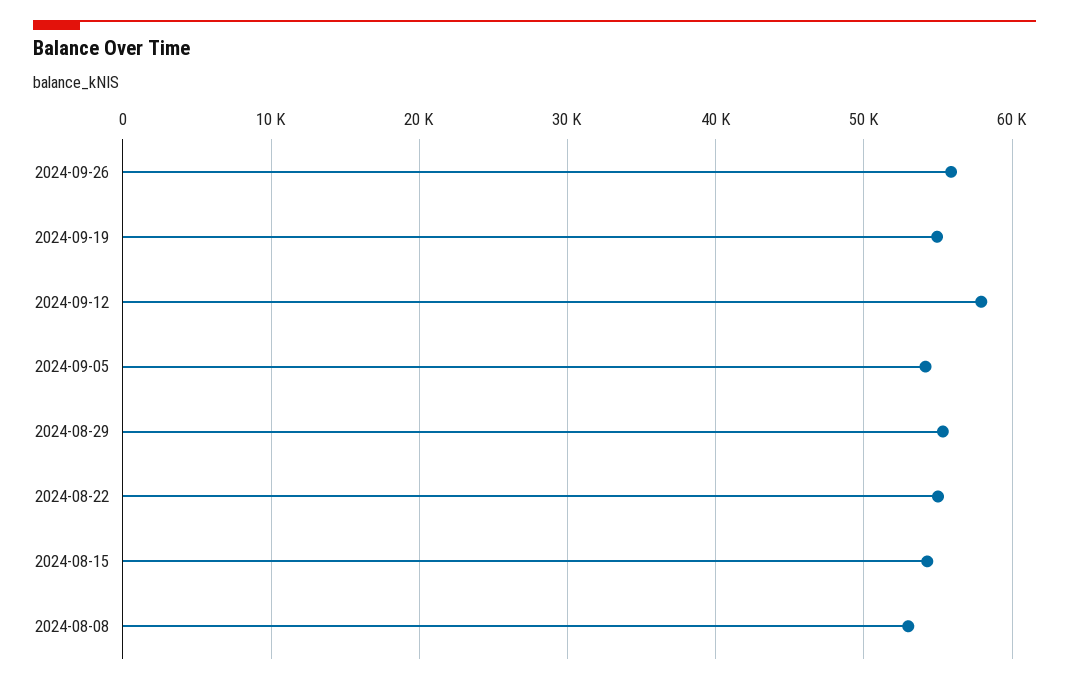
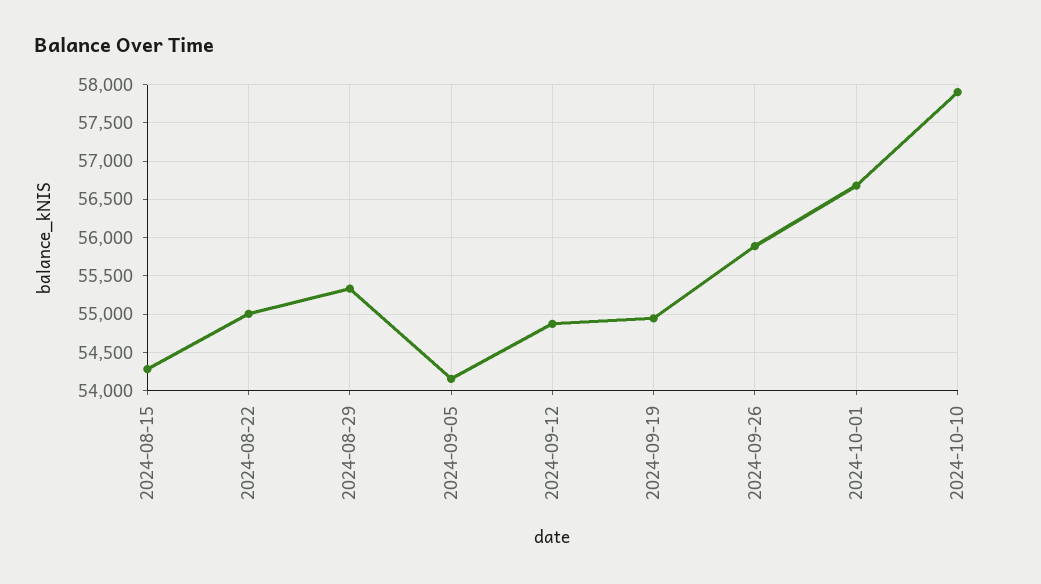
2024-09-12: 58000 -> 54900
2024-08-08: 53000 -> none
2024-10-01: none -> 56700
2024-10-10: none -> 57900

